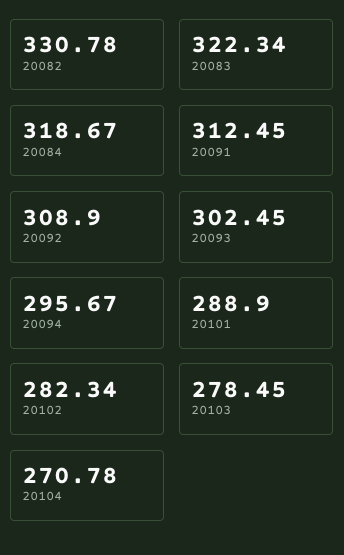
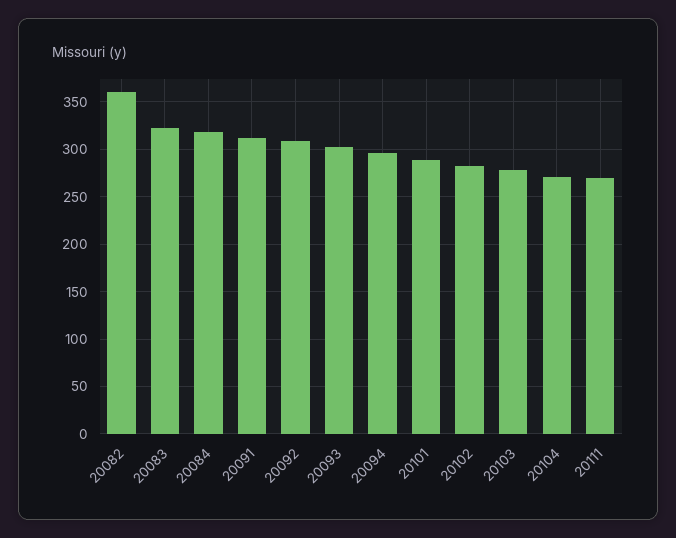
20082: 330.78 -> 360
20111: none -> 270

